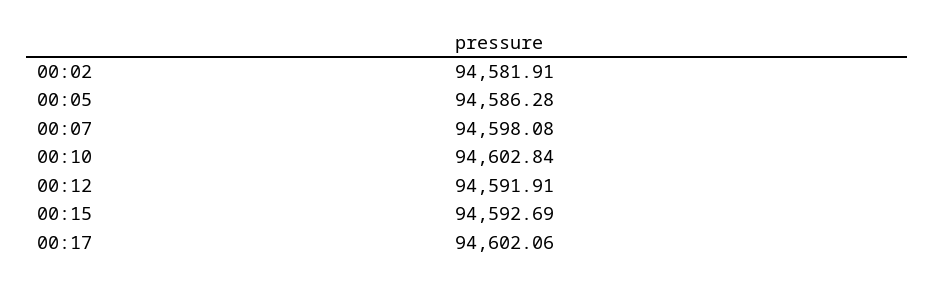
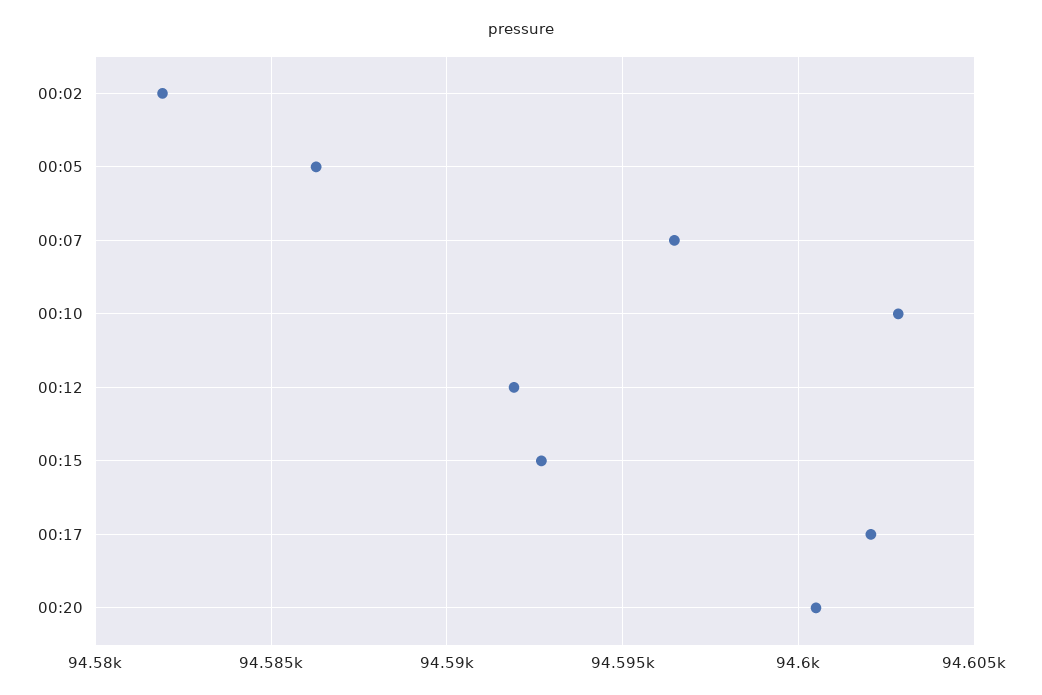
00:07: 94598.08 -> 94596.5
00:20: none -> 94600.5

